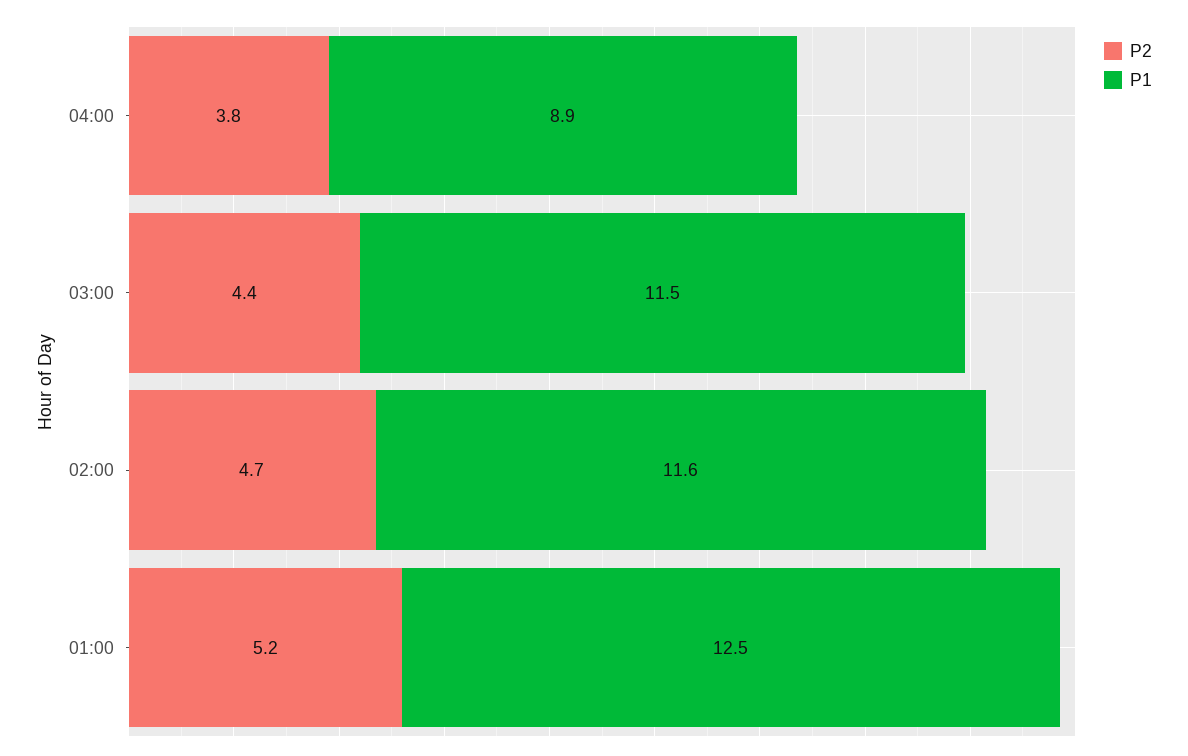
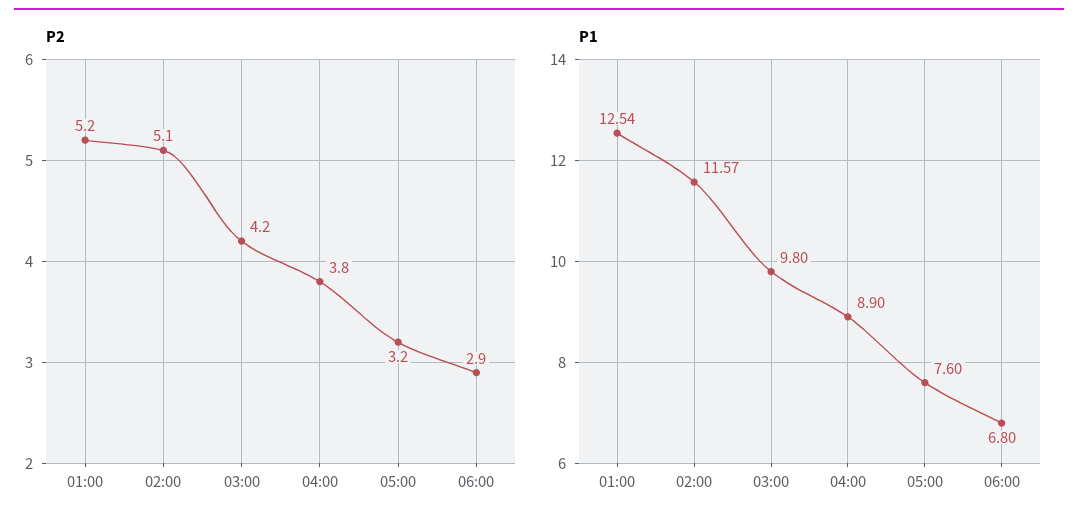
P2, 03:00: 4.4 -> 4.2
P1, 03:00: 11.5 -> 9.8
P2, 02:00: 4.7 -> 5.1
P2, 05:00: none -> 3.2
P2, 06:00: none -> 2.9
P1, 05:00: none -> 7.6
P1, 06:00: none -> 6.8

